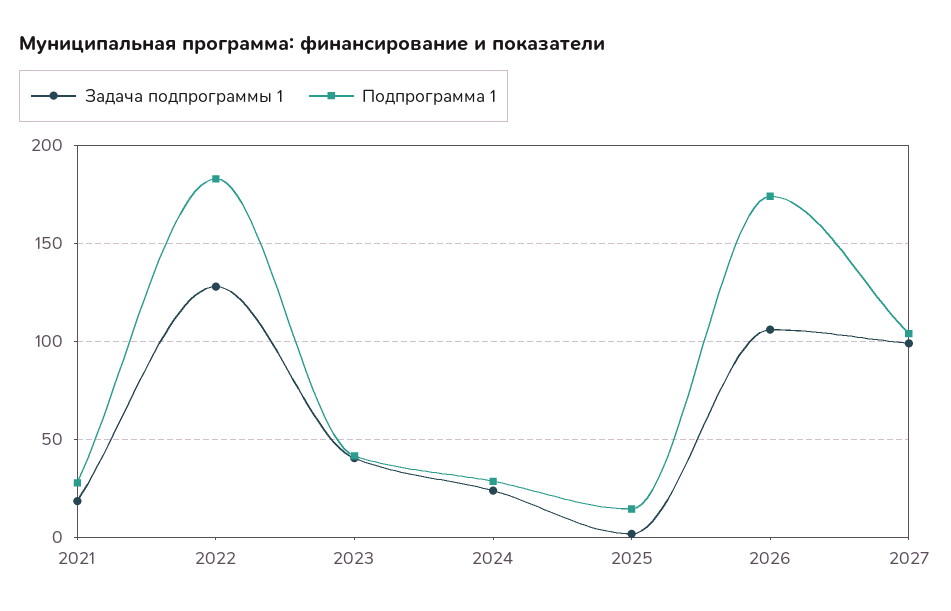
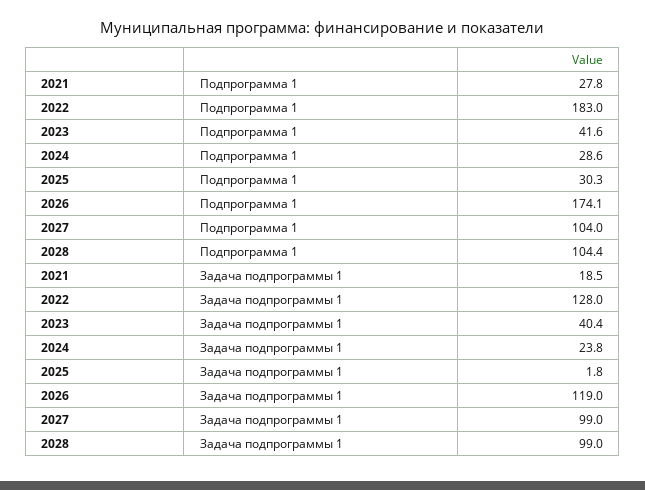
Подпрограмма 1, 2025: 15 -> 30.3
Задача подпрограммы 1, 2026: 105 -> 119
Подпрограмма 1, 2028: none -> 104.4
Задача подпрограммы 1, 2028: none -> 99

